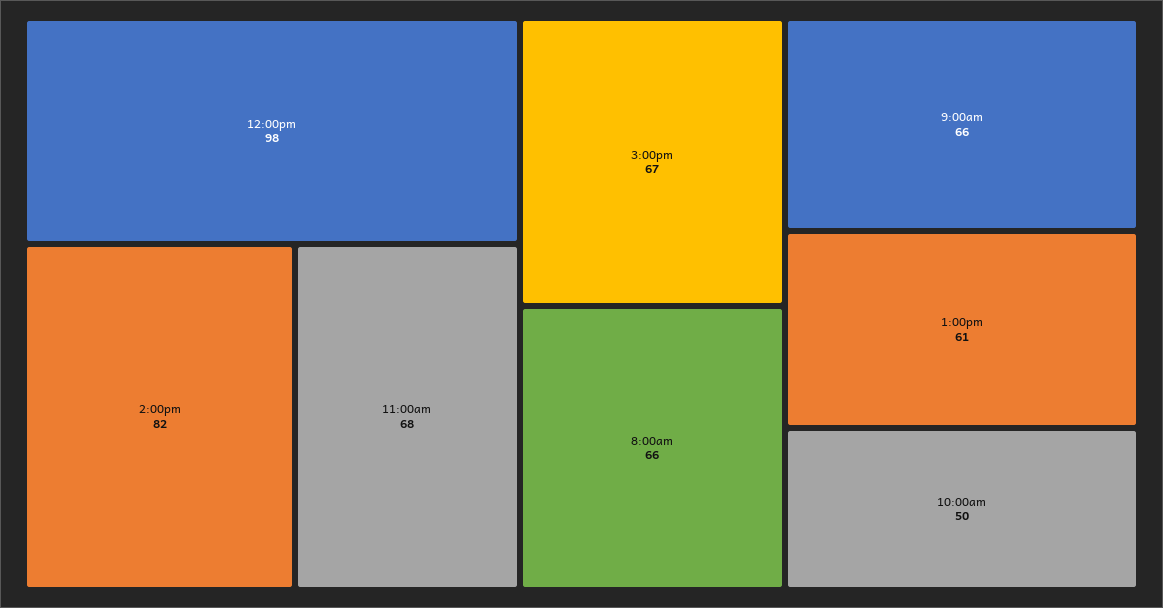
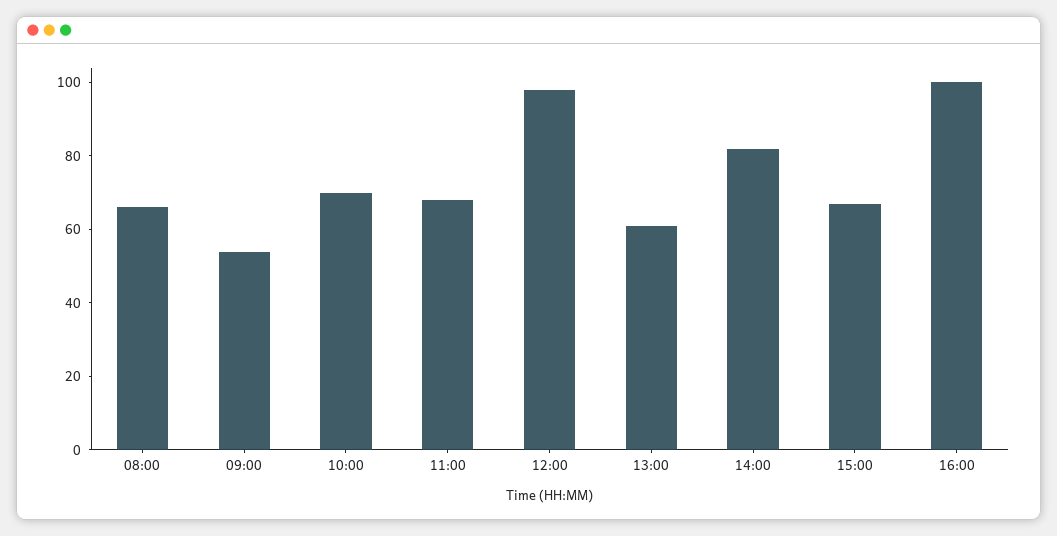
9:00am: 66 -> 55
10:00am: 50 -> 70
16:00: none -> 100

